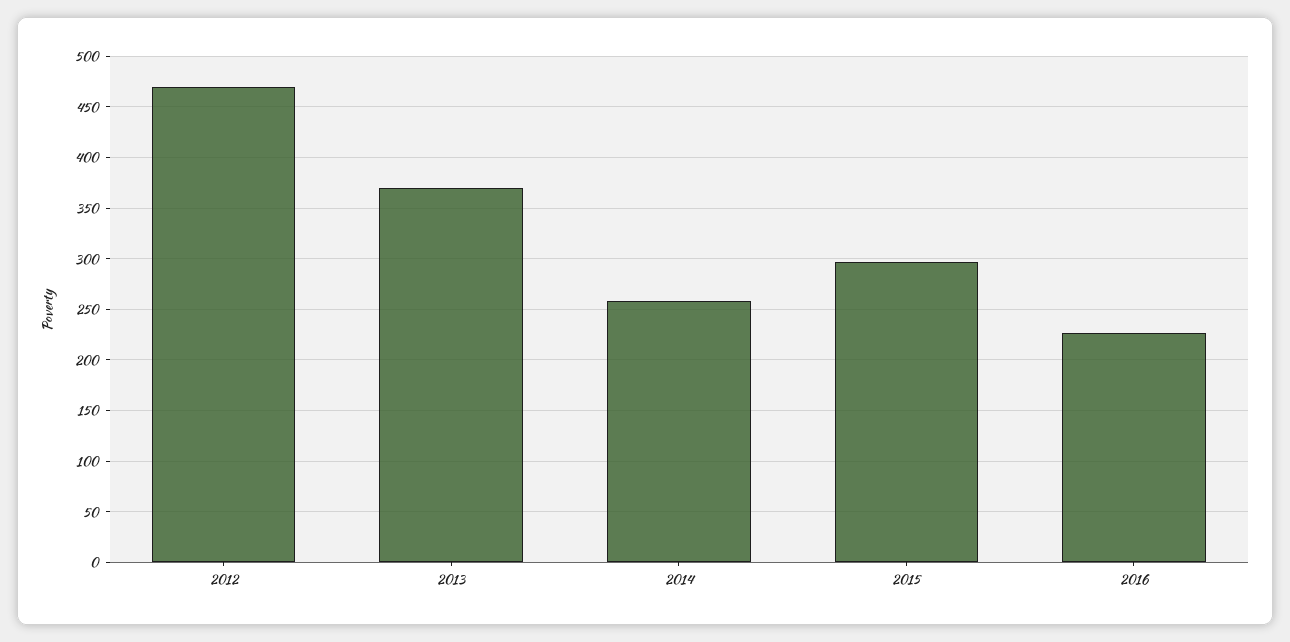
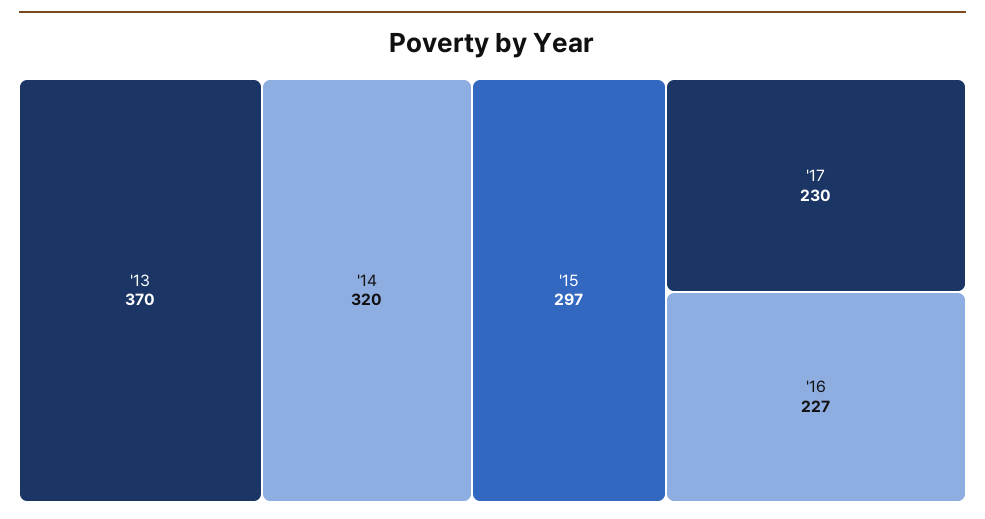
2012: 470 -> none
2014: 260 -> 320
'17: none -> 230

